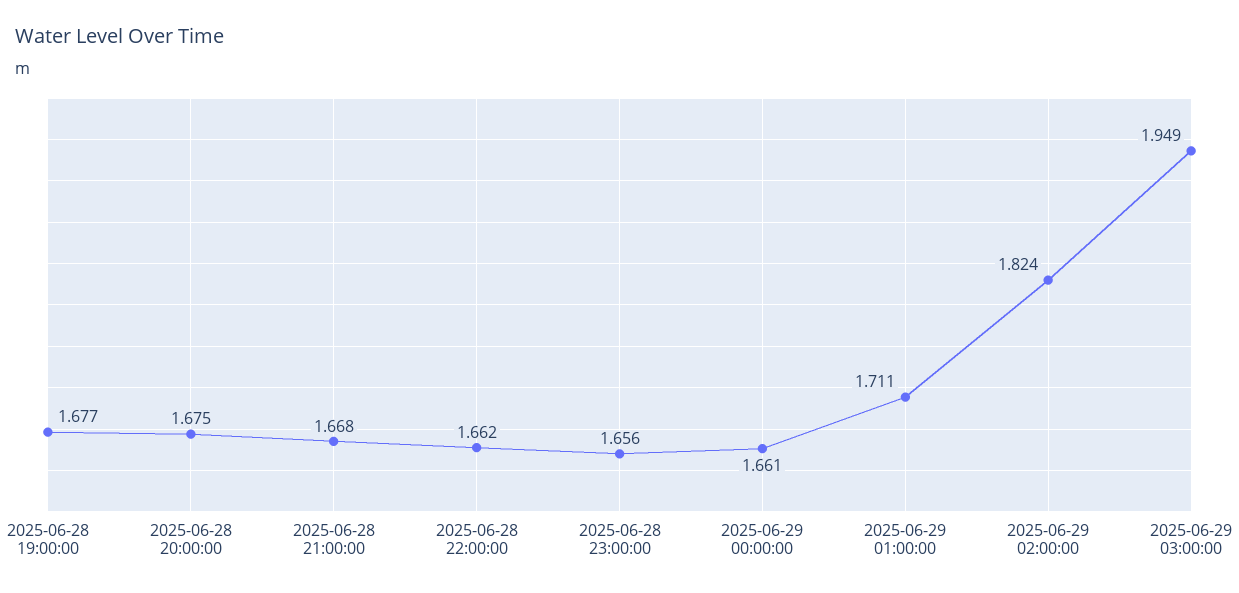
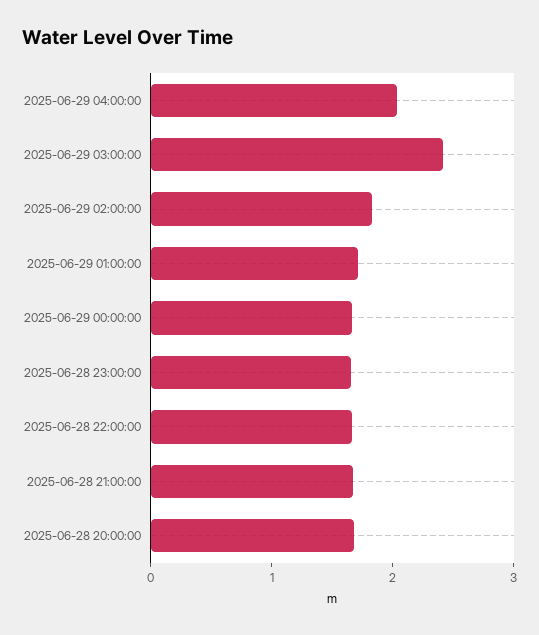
2025-06-28 19:00:00: 1.677 -> none
2025-06-29 03:00:00: 1.949 -> 2.4
2025-06-29 04:00:00: none -> 2

